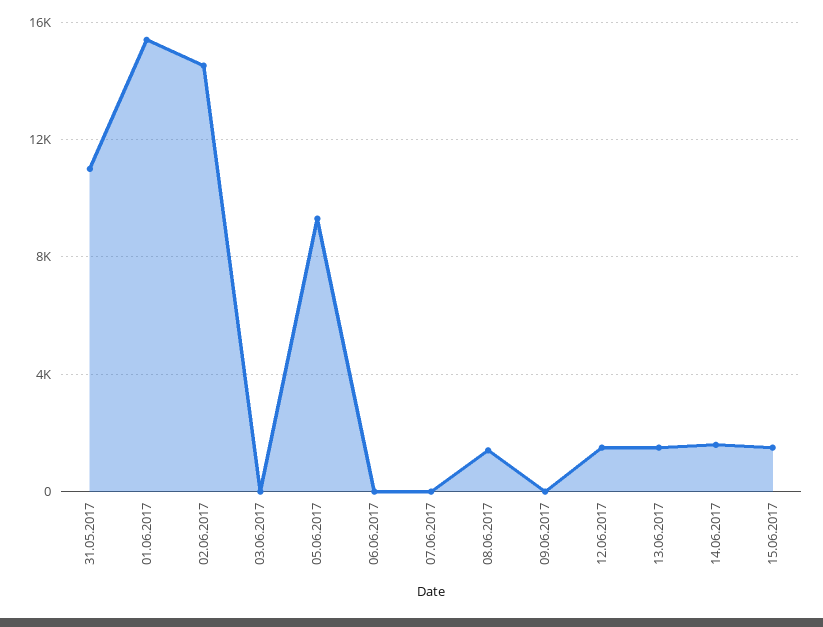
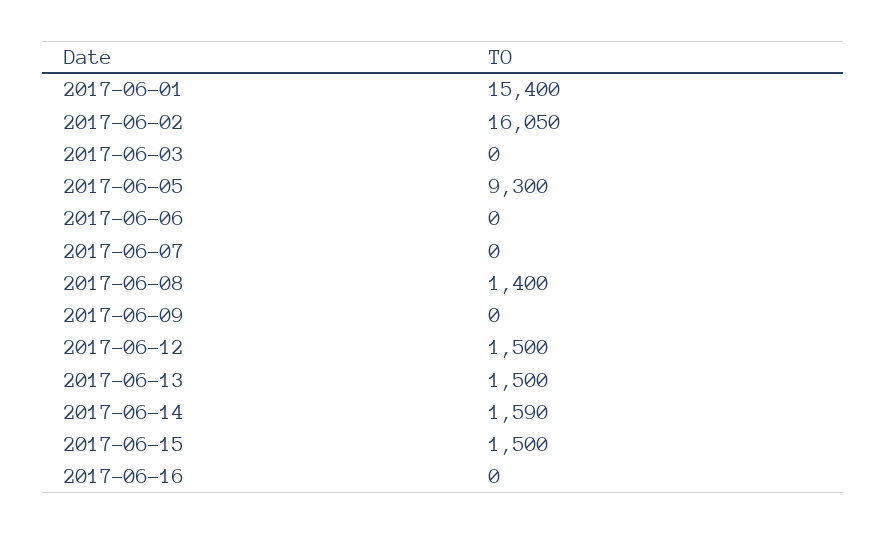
31.05.2017: 11000 -> none
02.06.2017: 14500 -> 16050
2017-06-16: none -> 0

